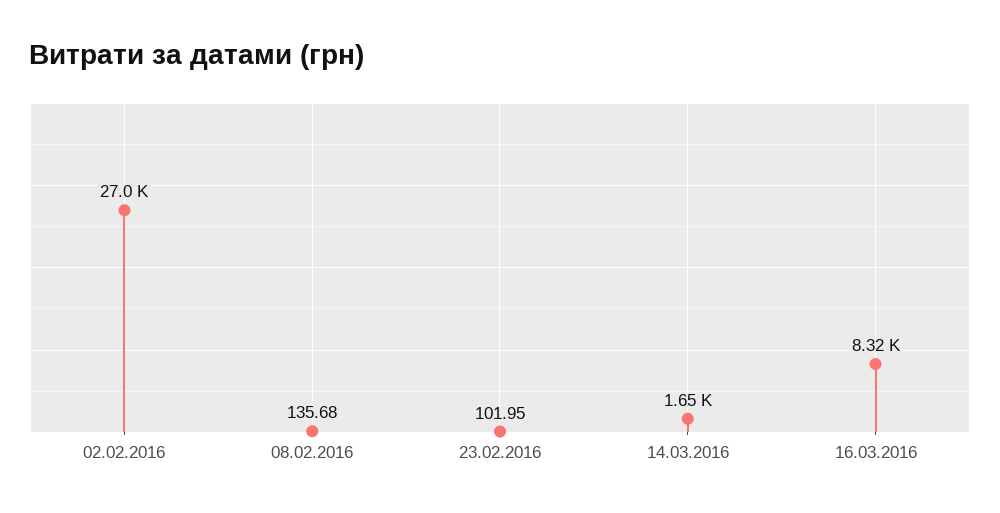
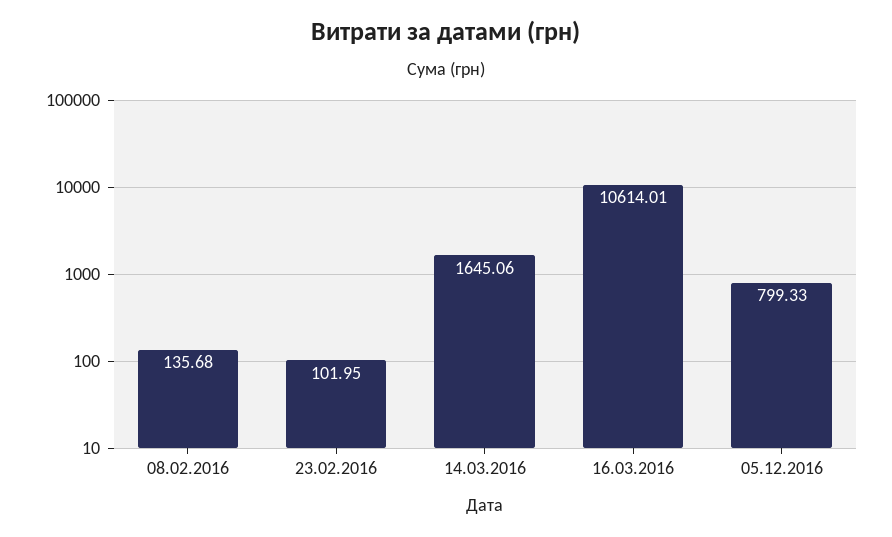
02.02.2016: 27000 -> none
16.03.2016: 8320 -> 10614.01
05.12.2016: none -> 799.33

